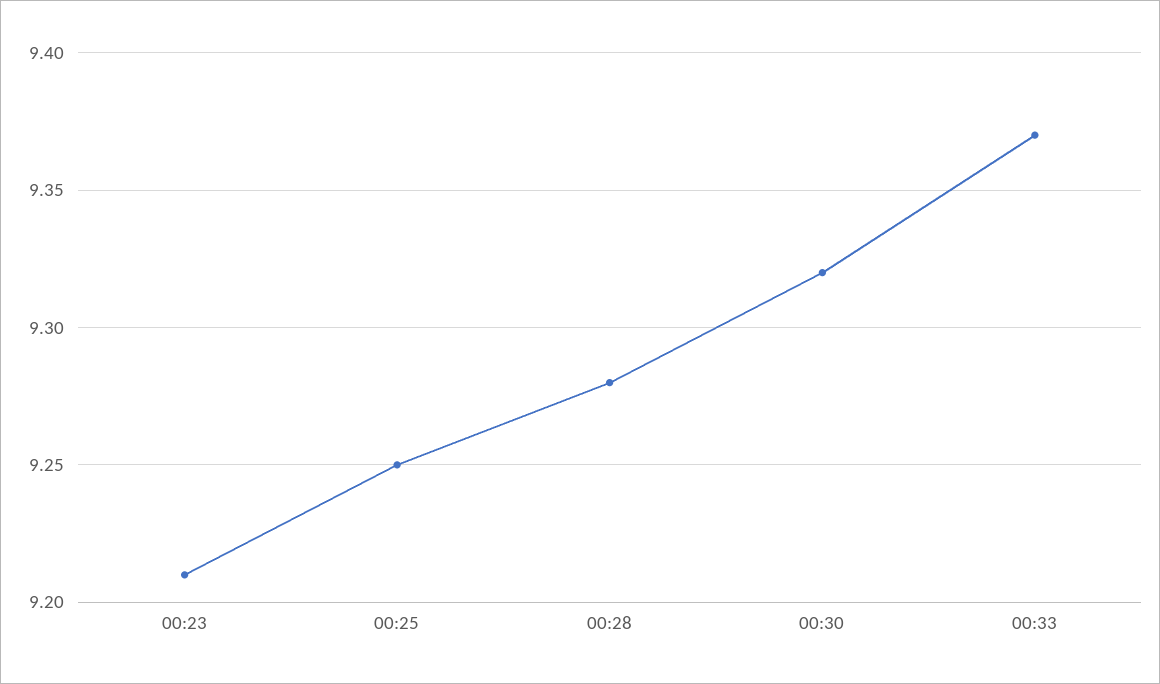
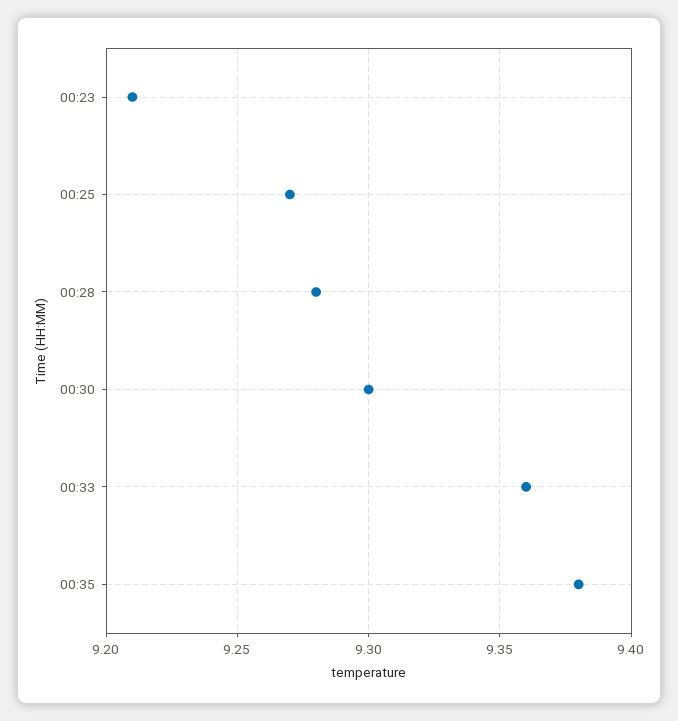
00:25: 9.25 -> 9.27
00:30: 9.32 -> 9.3
00:33: 9.37 -> 9.36
00:35: none -> 9.38

